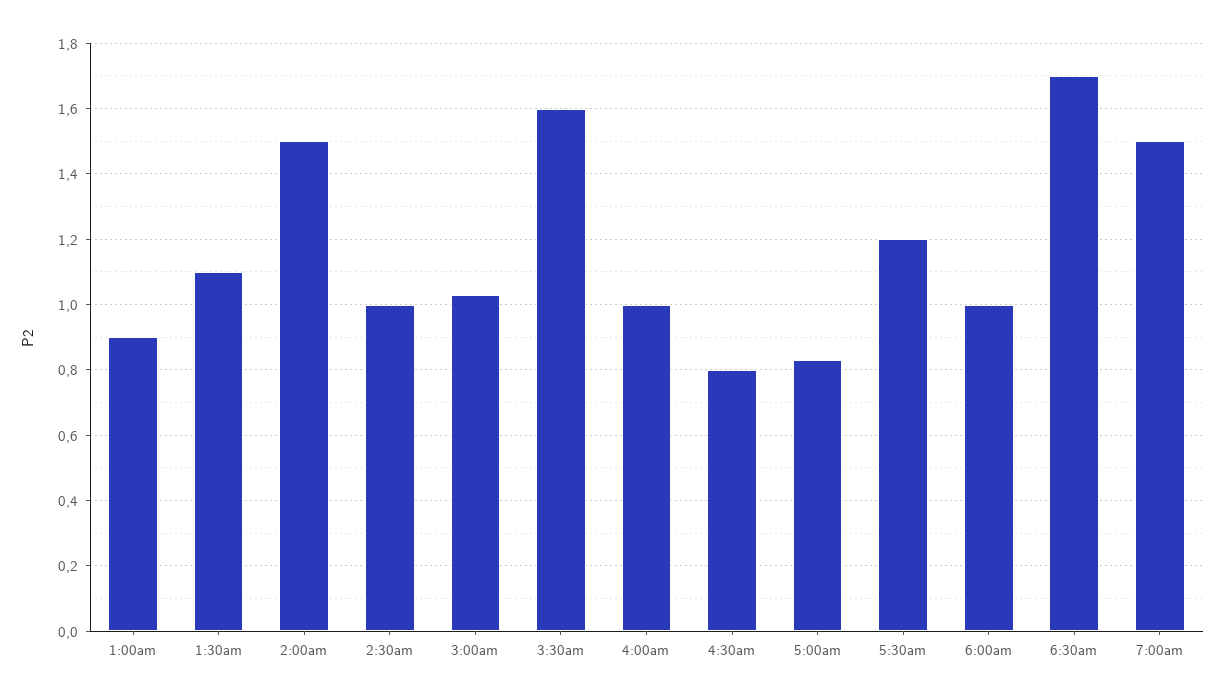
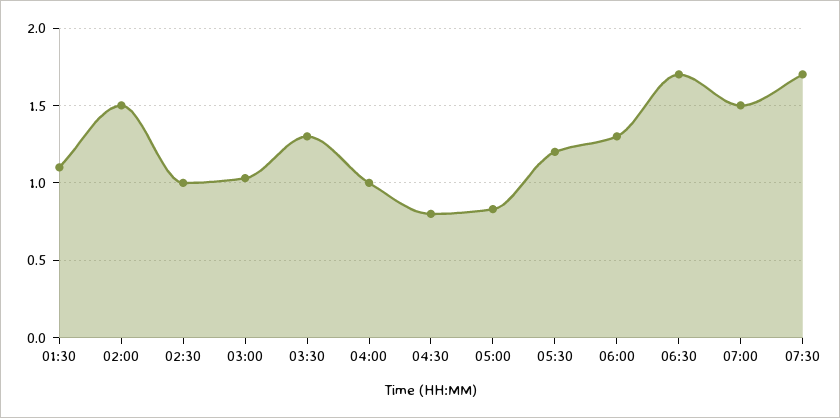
1:00am: 0.9 -> none
3:30am: 1.6 -> 1.3
6:00am: 1 -> 1.3
07:30: none -> 1.7

